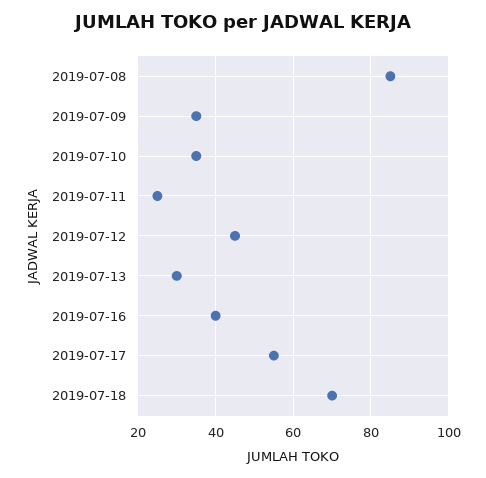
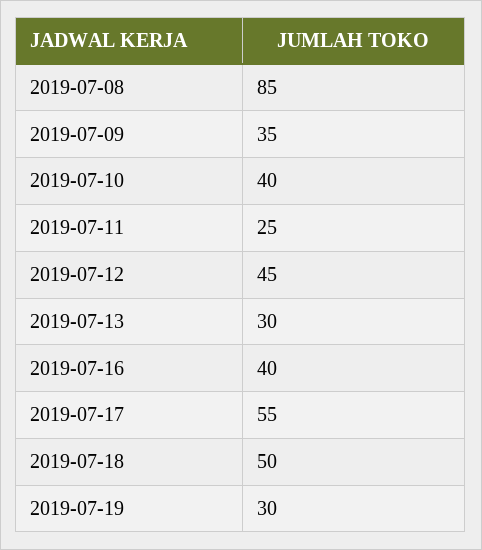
2019-07-10: 35 -> 40
2019-07-18: 70 -> 50
2019-07-19: none -> 30

